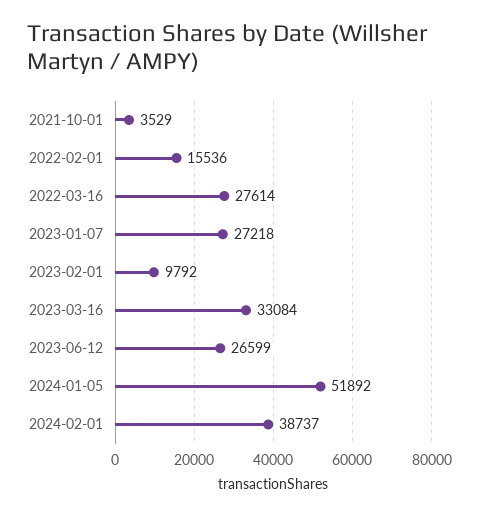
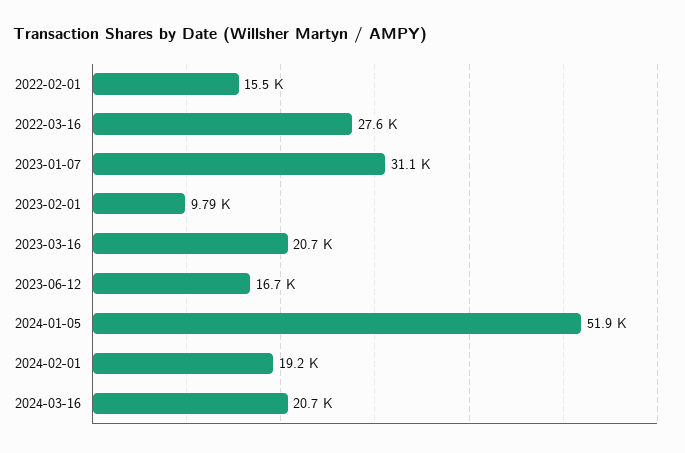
2021-10-01: 3529 -> none
2023-01-07: 27218 -> 31100
2023-03-16: 33084 -> 20700
2023-06-12: 26599 -> 16700
2024-02-01: 38737 -> 19200
2024-03-16: none -> 20700

